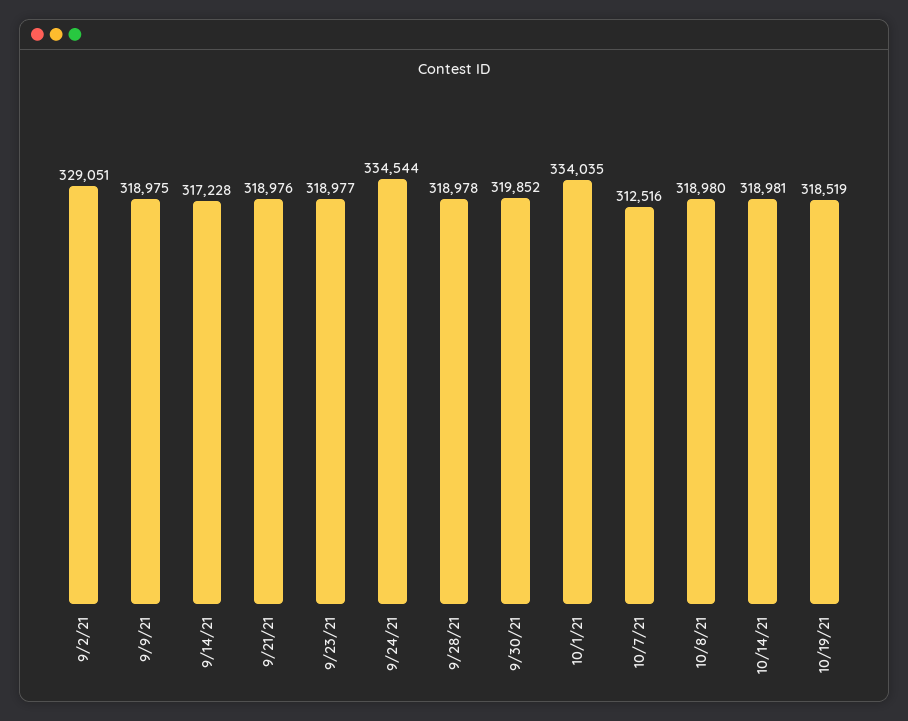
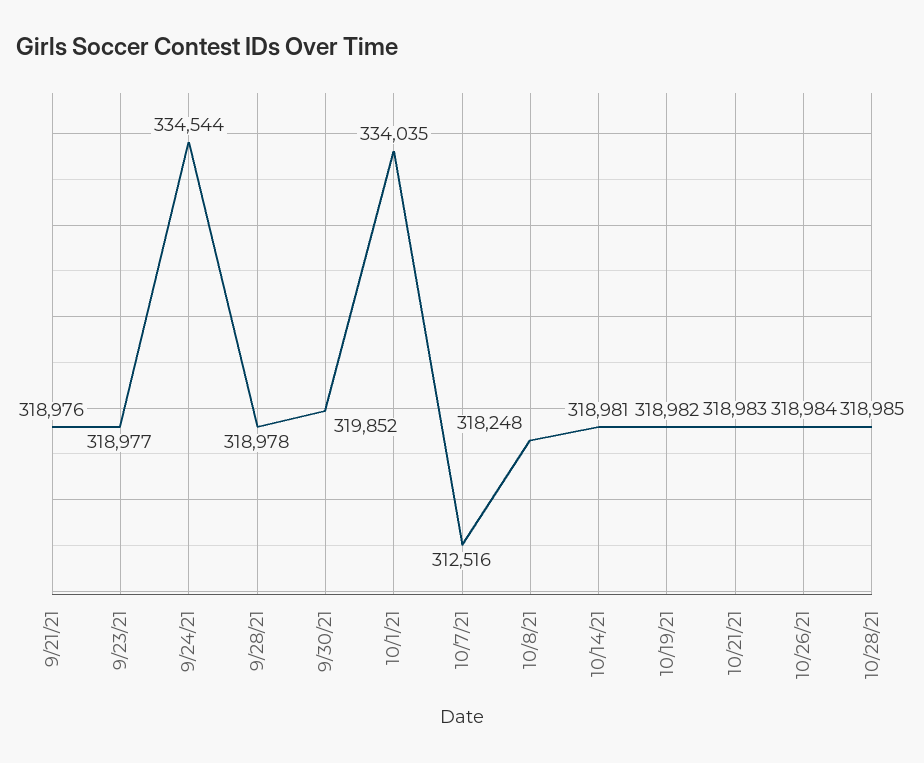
9/2/21: 329051 -> none
9/9/21: 318975 -> none
9/14/21: 317228 -> none
10/8/21: 318980 -> 318248
10/19/21: 318519 -> 318982
10/21/21: none -> 318983
10/26/21: none -> 318984
10/28/21: none -> 318985

